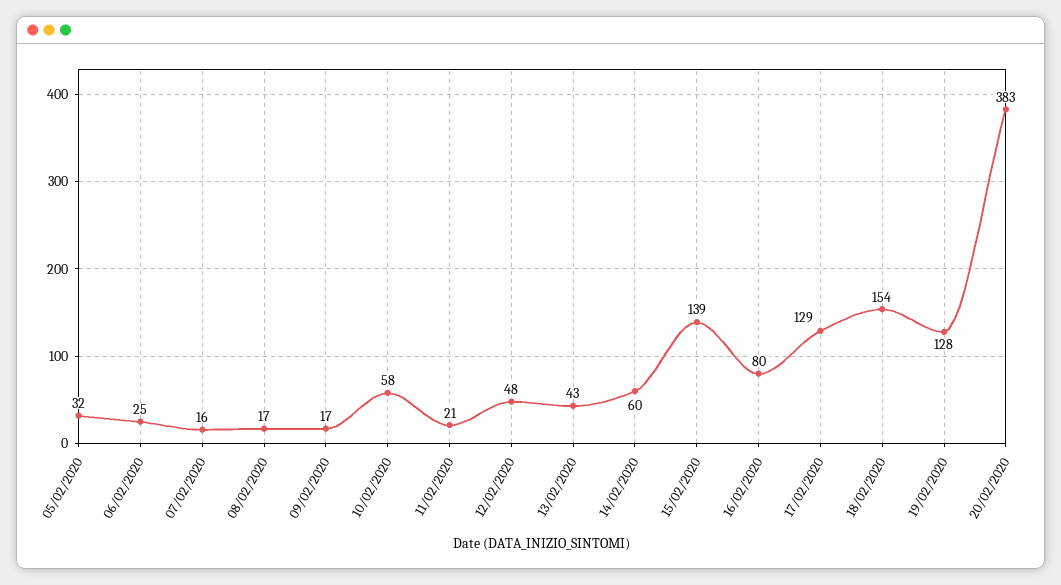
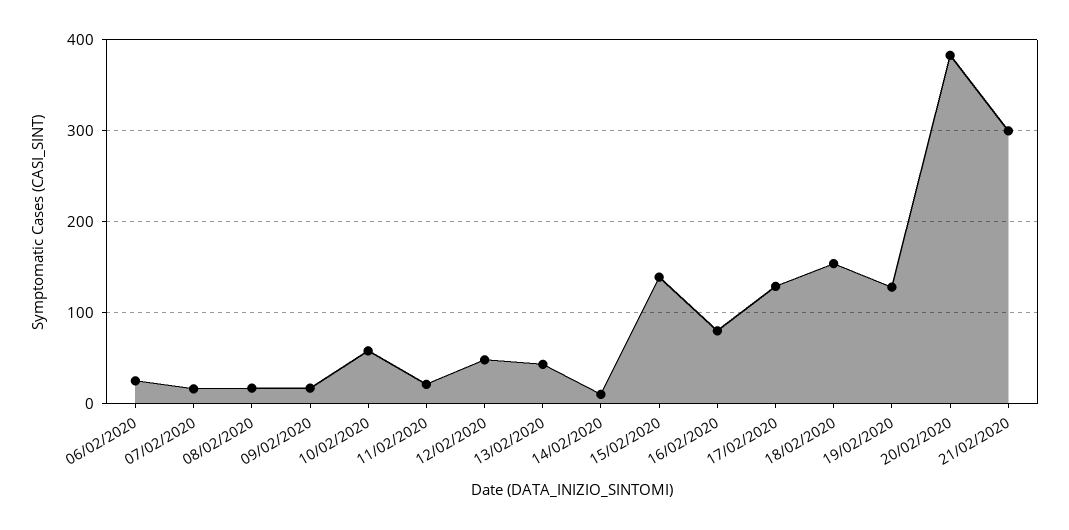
05/02/2020: 32 -> none
14/02/2020: 60 -> 10
21/02/2020: none -> 300

